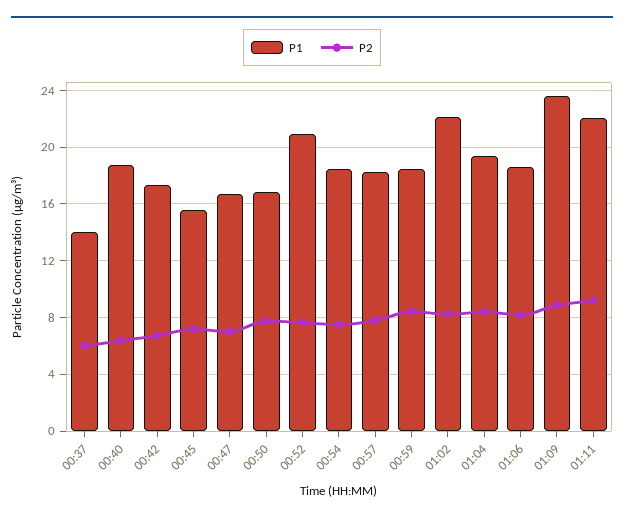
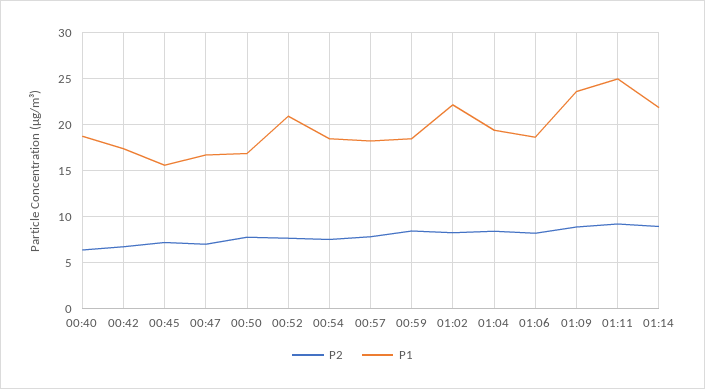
P1, 00:37: 14 -> none
P2, 00:37: 6 -> none
P1, 01:11: 22 -> 25
P2, 01:14: none -> 9
P1, 01:14: none -> 22

